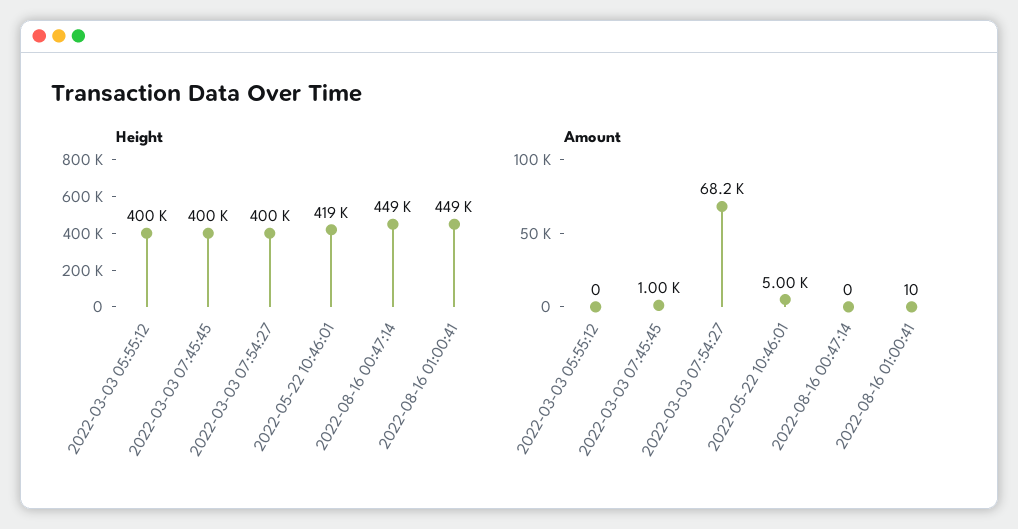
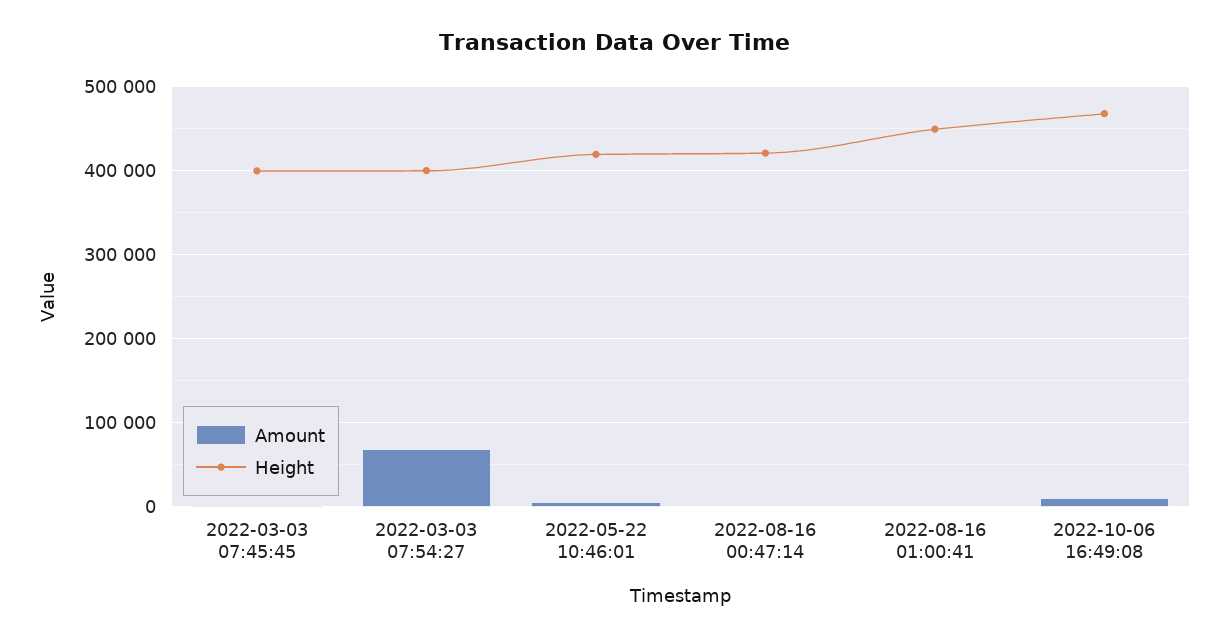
Height, 2022-03-03 05:55:12: 400000 -> none
Height, 2022-08-16 00:47:14: 449000 -> 420000
Amount, 2022-03-03 05:55:12: 0 -> none
Amount, 2022-10-06 16:49:08: none -> 10000
Height, 2022-10-06 16:49:08: none -> 470000

